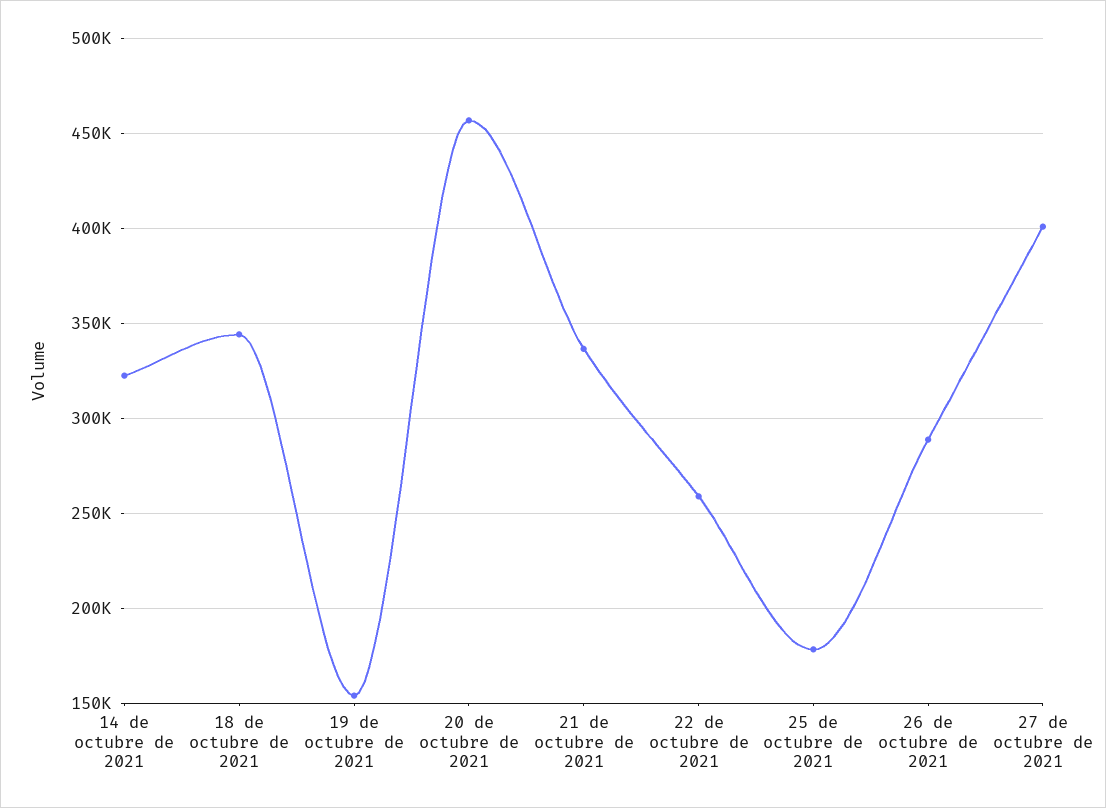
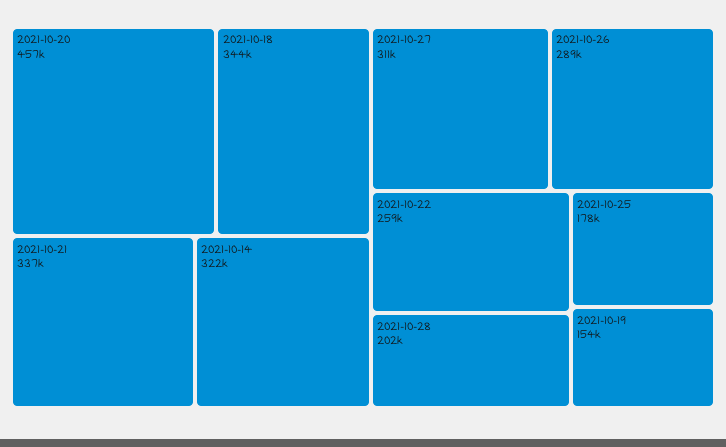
27 de octubre de 2021: 400000 -> 311000
2021-10-28: none -> 202000

